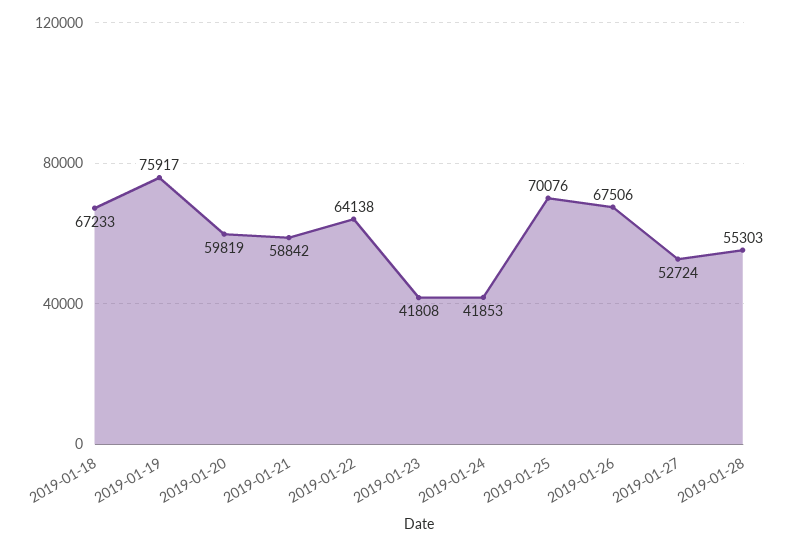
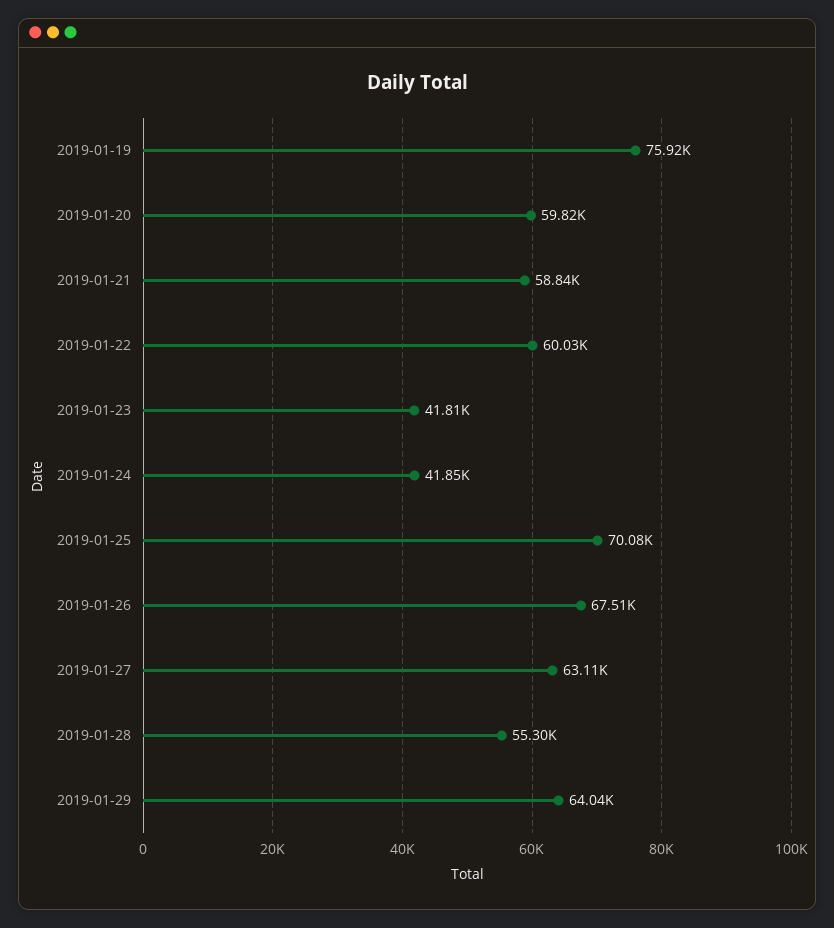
2019-01-18: 67233 -> none
2019-01-22: 64138 -> 60030
2019-01-27: 52724 -> 63110
2019-01-29: none -> 64040

